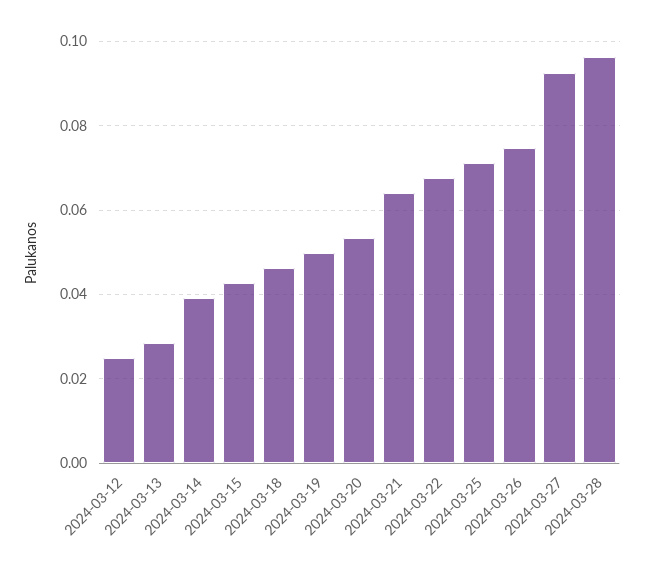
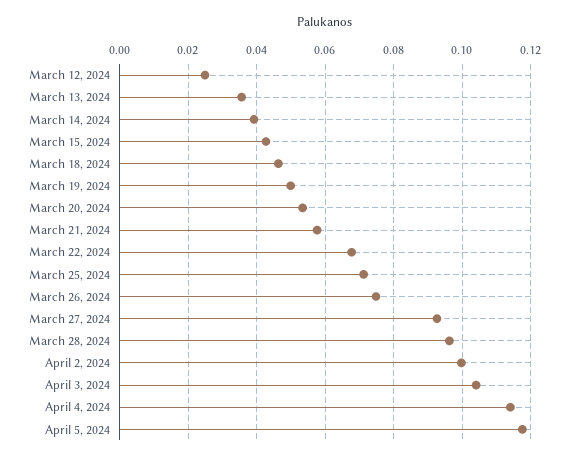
2024-03-13: 0.028 -> 0.036
2024-03-21: 0.064 -> 0.058
April 2, 2024: none -> 0.1
April 3, 2024: none -> 0.104
April 4, 2024: none -> 0.114
April 5, 2024: none -> 0.118

